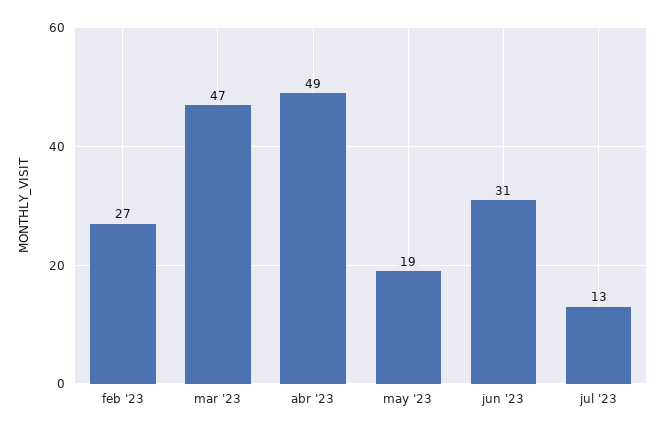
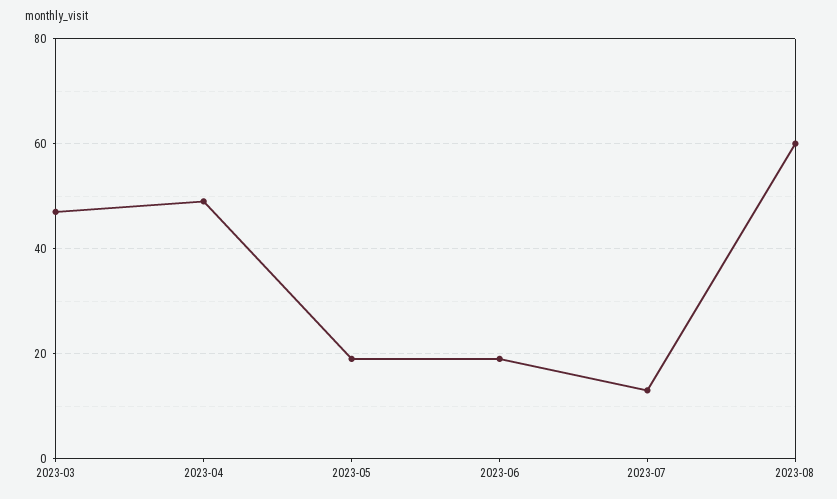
feb '23: 27 -> none
jun '23: 31 -> 20
2023-08: none -> 60

